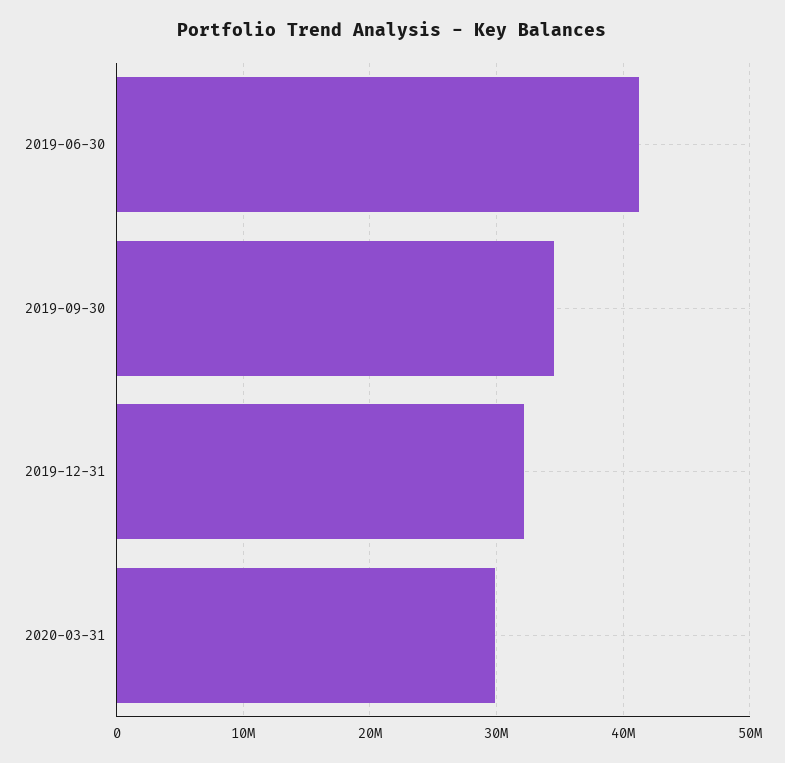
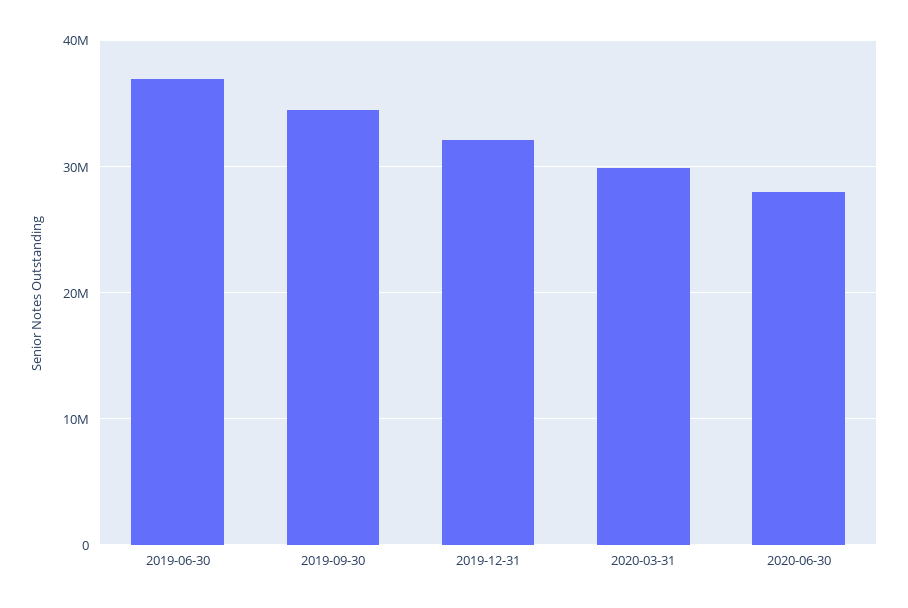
2019-06-30: 41000000 -> 37000000
2020-06-30: none -> 28000000

